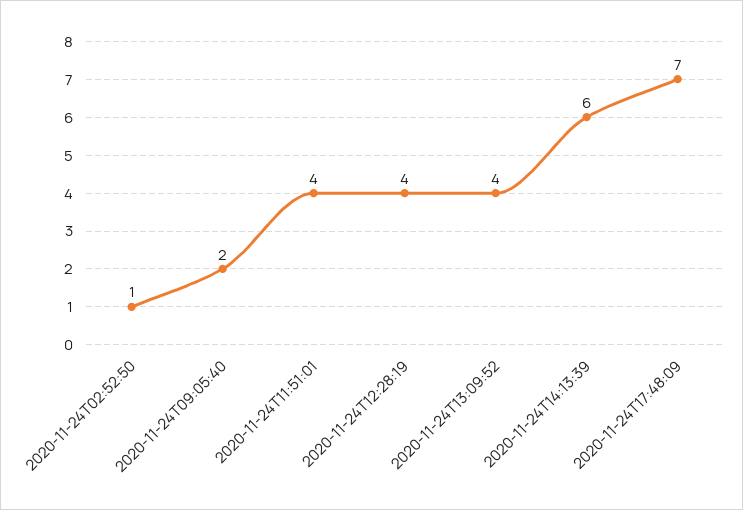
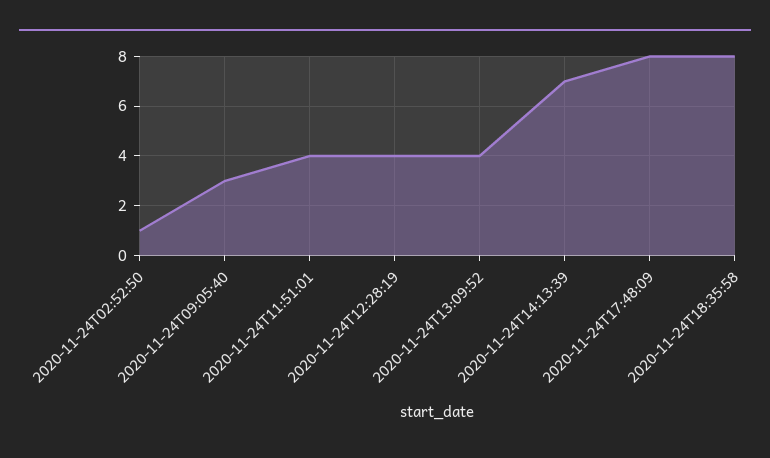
2020-11-24T09:05:40: 2 -> 3
2020-11-24T14:13:39: 6 -> 7
2020-11-24T17:48:09: 7 -> 8
2020-11-24T18:35:58: none -> 8

